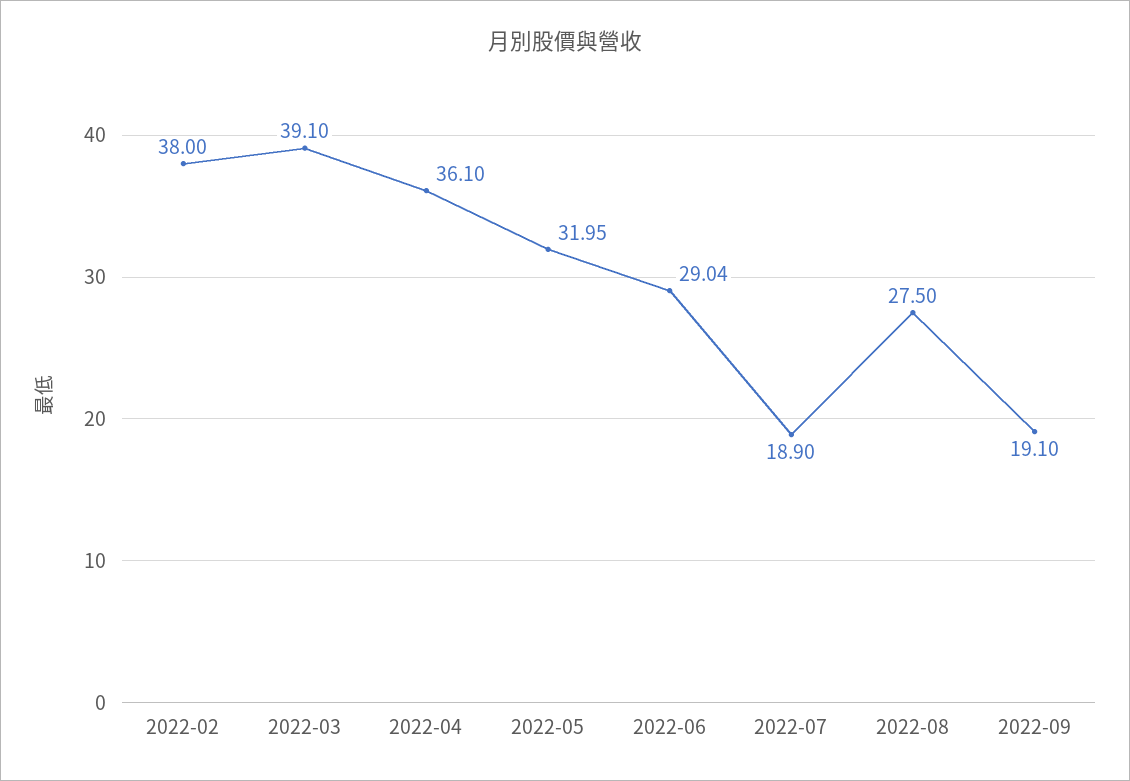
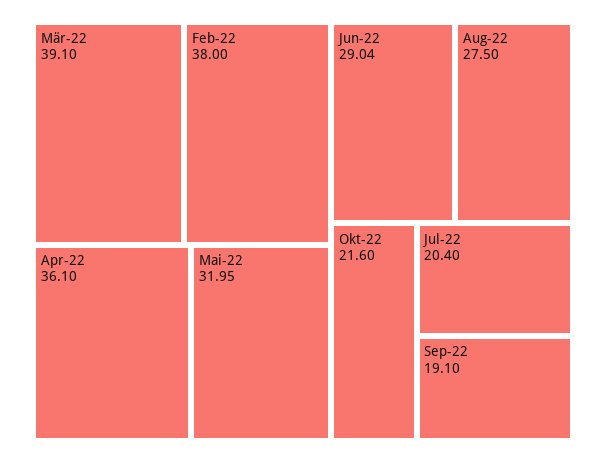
2022-07: 18.9 -> 20.4
Okt-22: none -> 21.6

